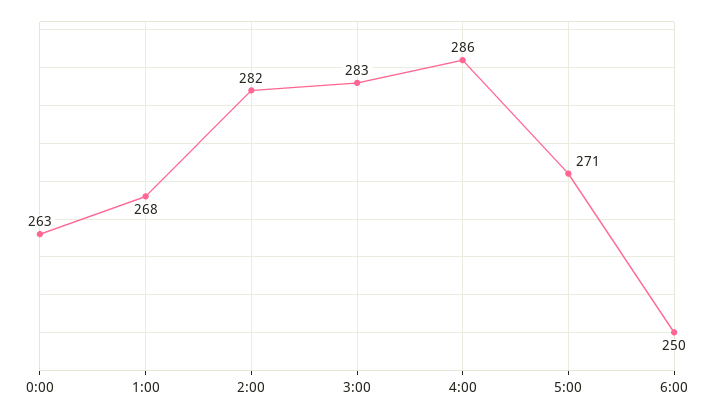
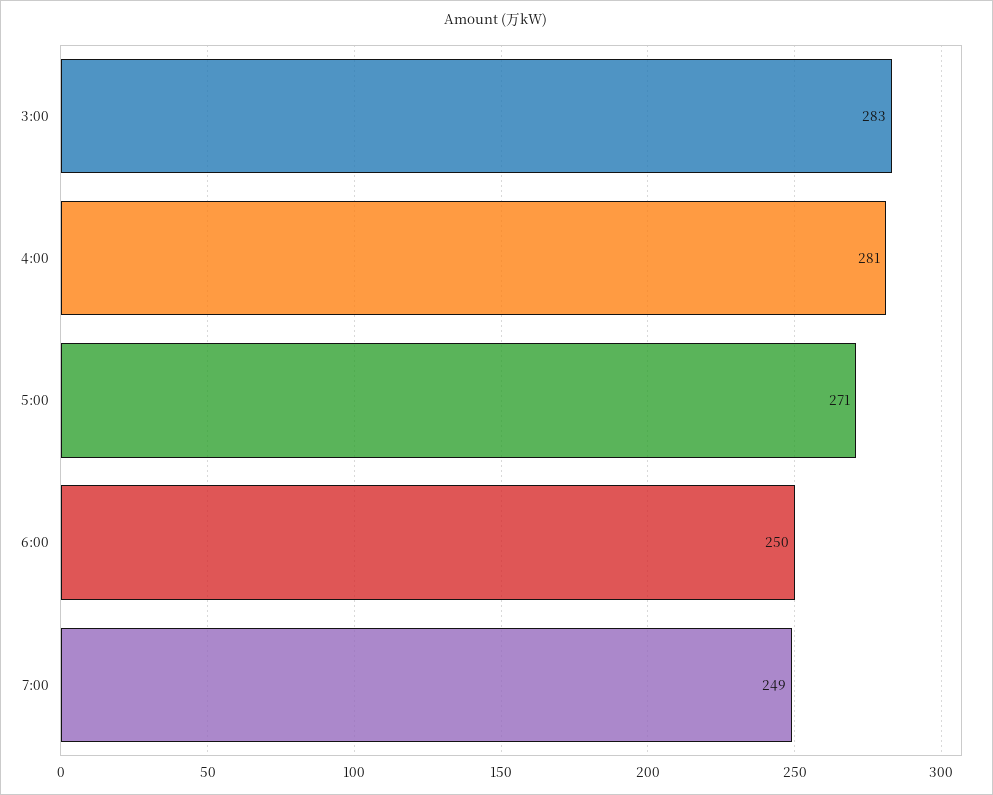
0:00: 263 -> none
1:00: 268 -> none
2:00: 282 -> none
4:00: 286 -> 281
7:00: none -> 249

